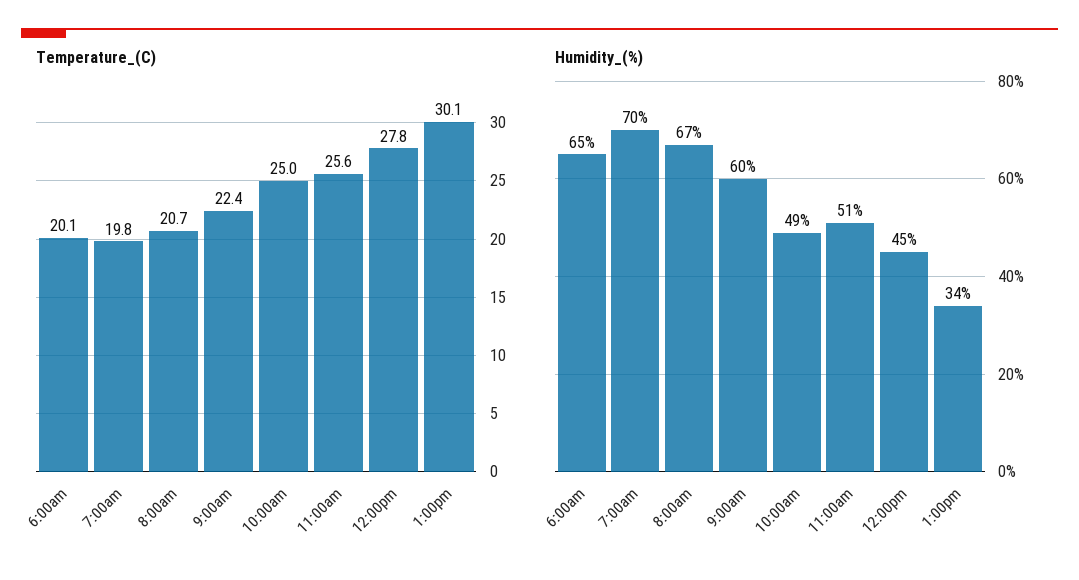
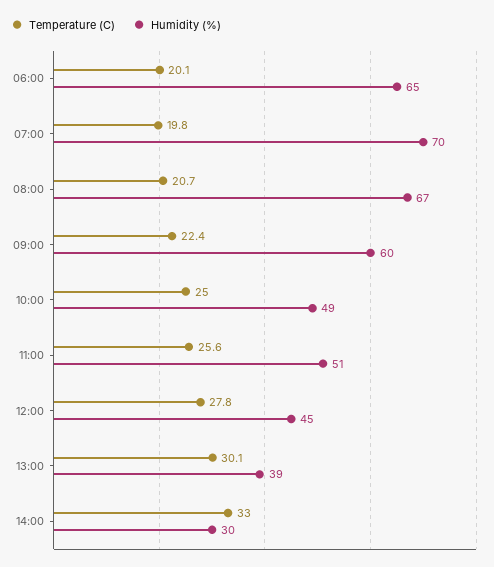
Humidity_(%), 1:00pm: 34 -> 39
Temperature_(C), 14:00: none -> 33
Humidity_(%), 14:00: none -> 30

